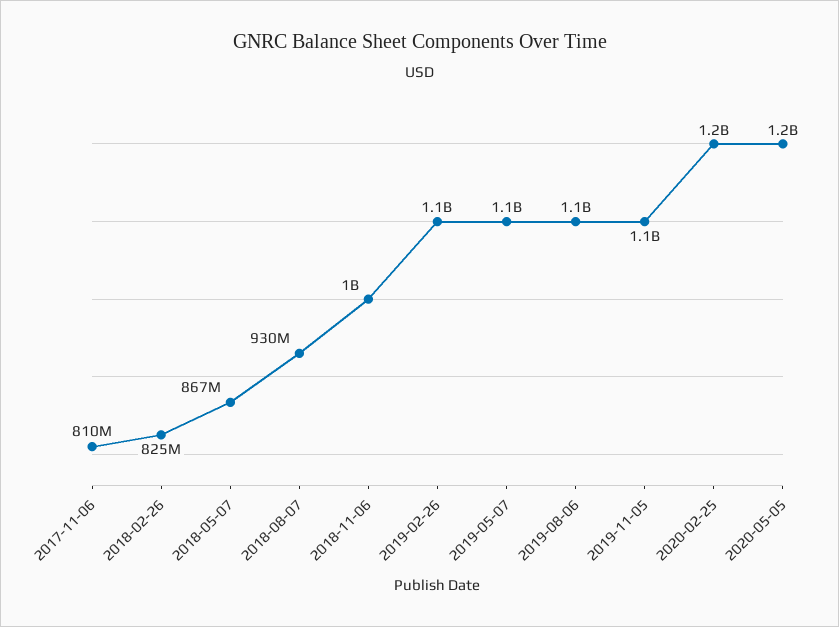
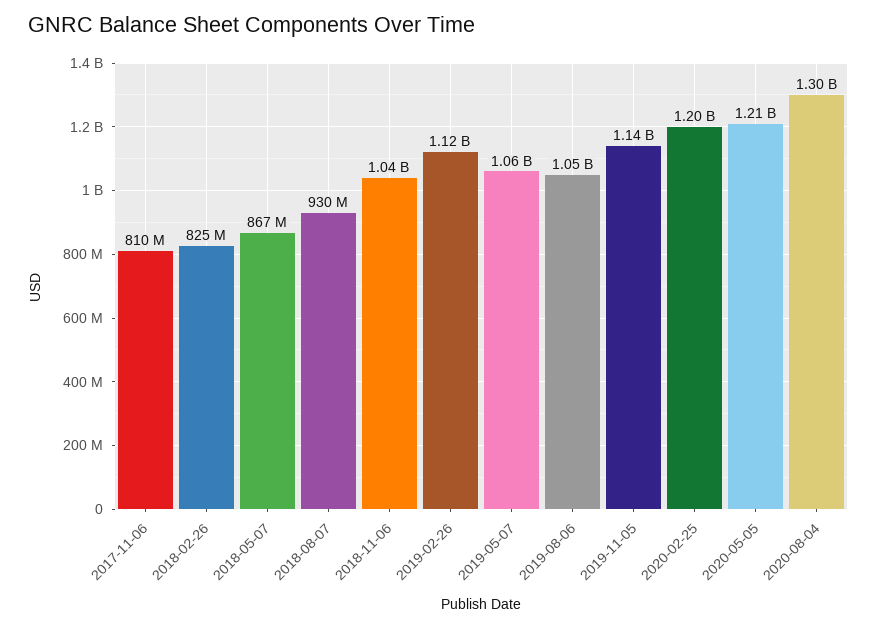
2020-08-04: none -> 1300000000

